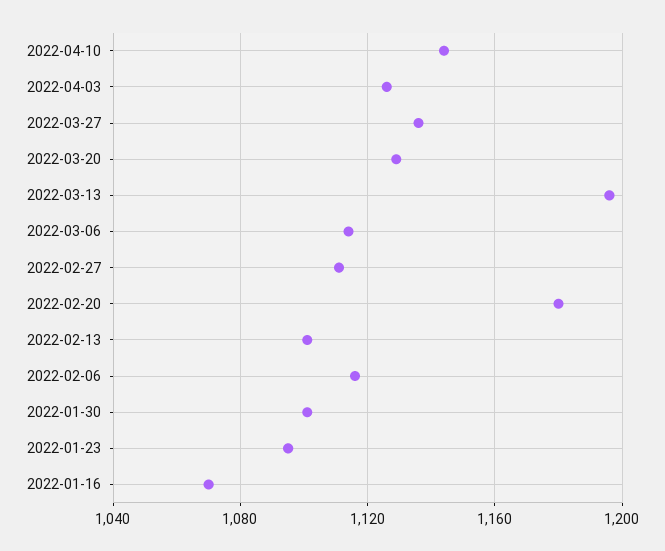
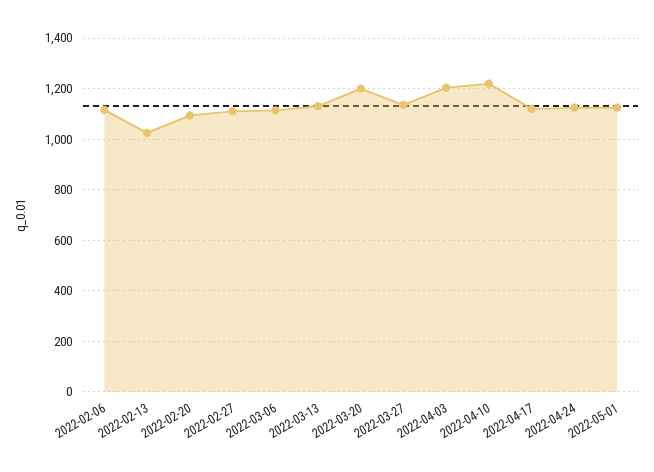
2022-04-10: 1145 -> 1225
2022-04-03: 1125 -> 1200
2022-03-20: 1130 -> 1200
2022-03-13: 1195 -> 1125
2022-02-20: 1180 -> 1100
2022-02-13: 1100 -> 1025
2022-01-30: 1100 -> none
2022-01-23: 1095 -> none
2022-01-16: 1070 -> none
2022-04-17: none -> 1125
2022-04-24: none -> 1125
2022-05-01: none -> 1125

